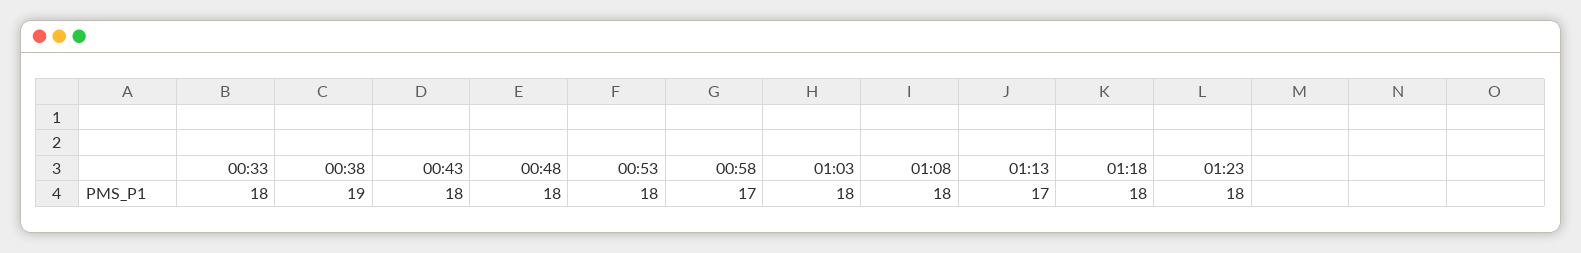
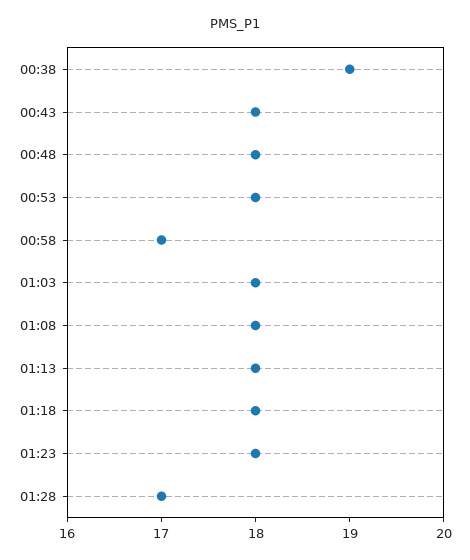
00:33: 18 -> none
01:13: 17 -> 18
01:28: none -> 17

